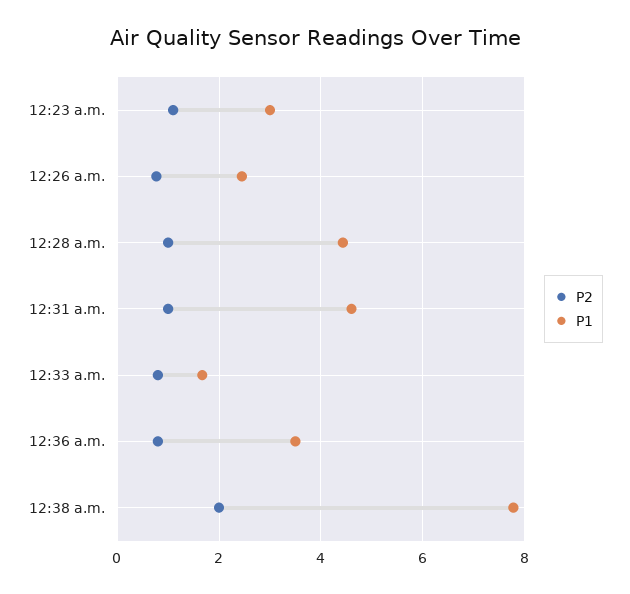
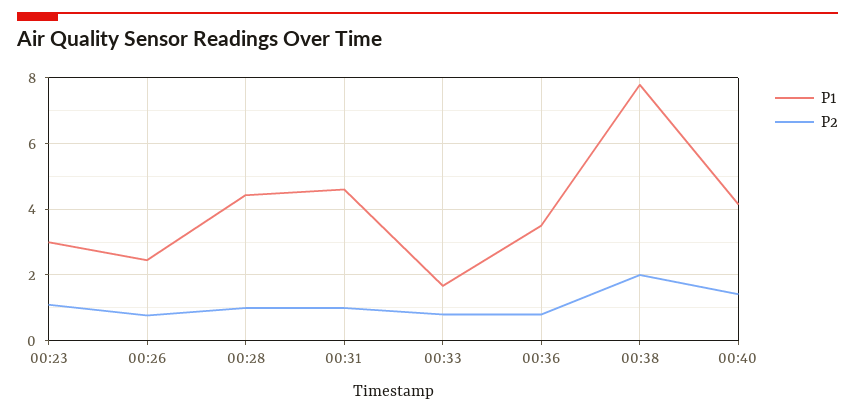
P1, 00:40: none -> 4.2
P2, 00:40: none -> 1.4

